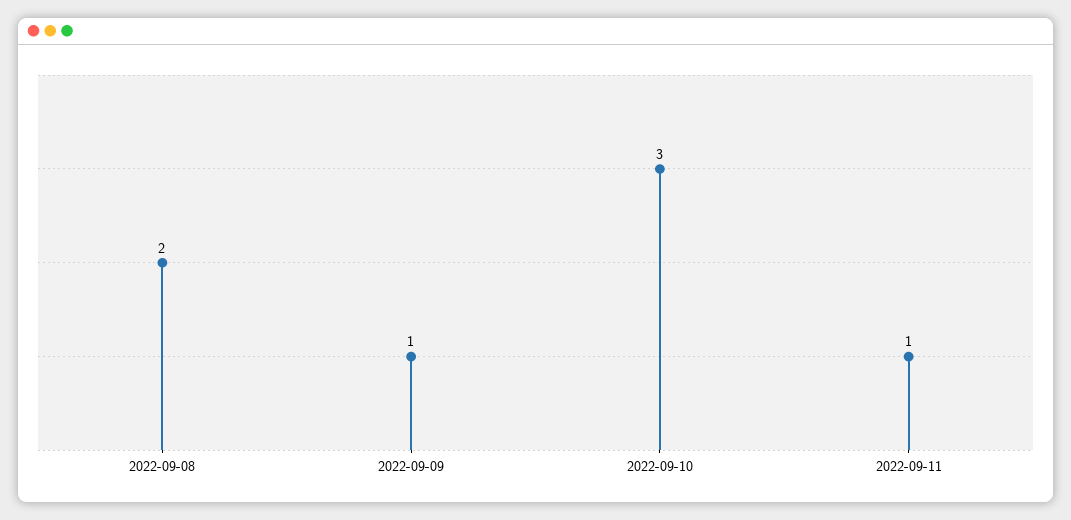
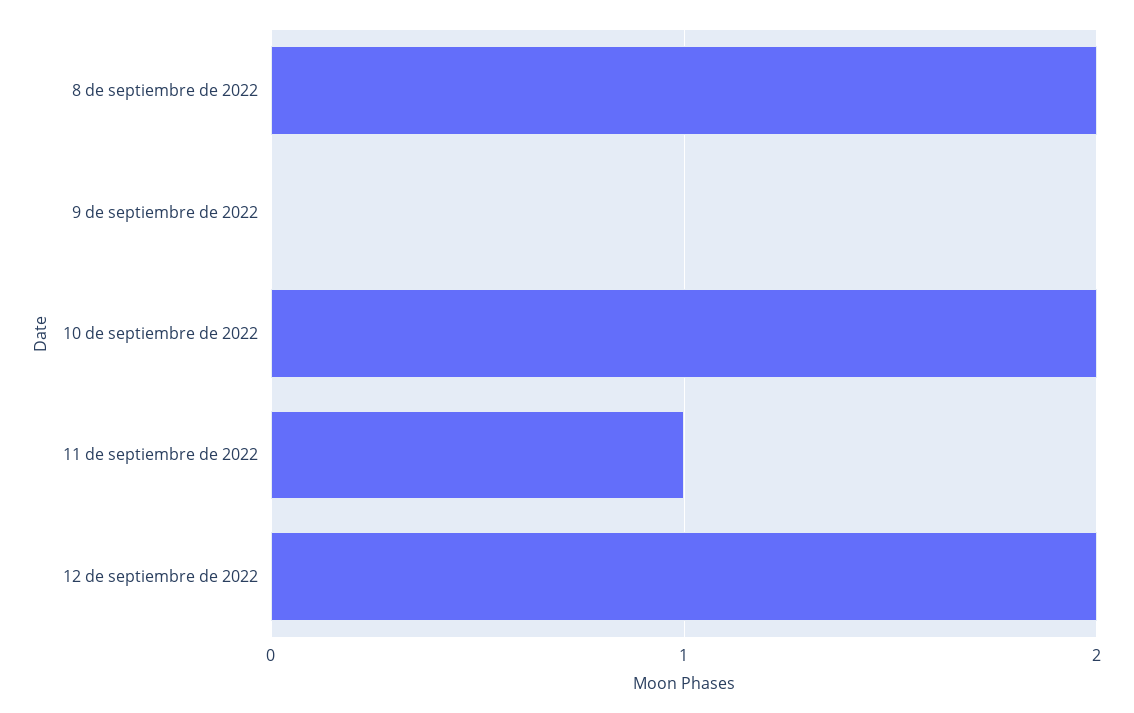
2022-09-09: 1 -> 0
2022-09-10: 3 -> 2
12 de septiembre de 2022: none -> 2

